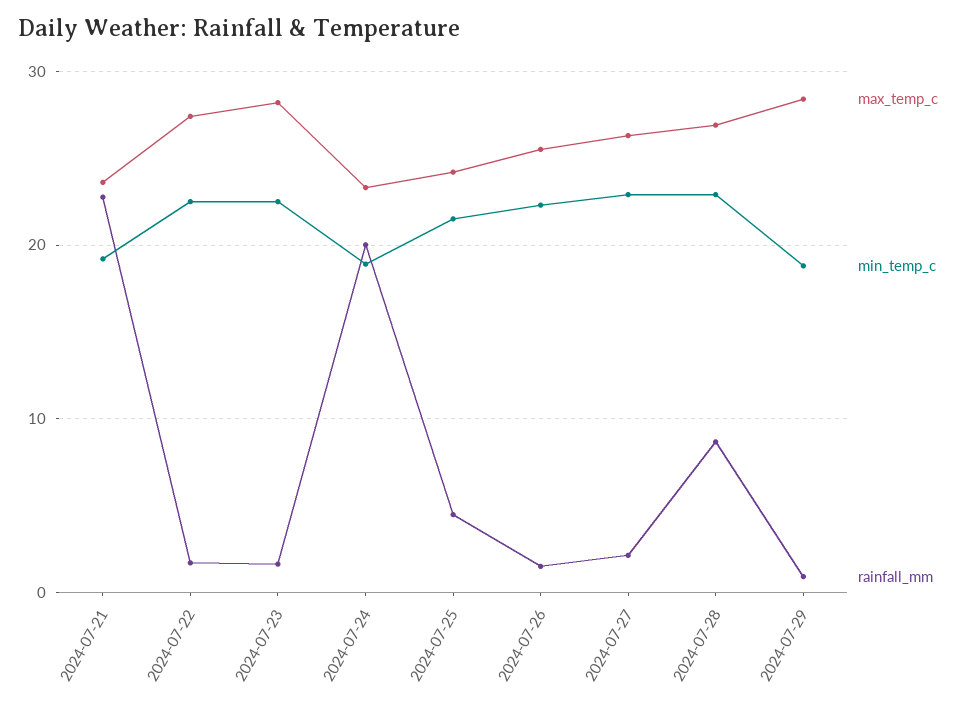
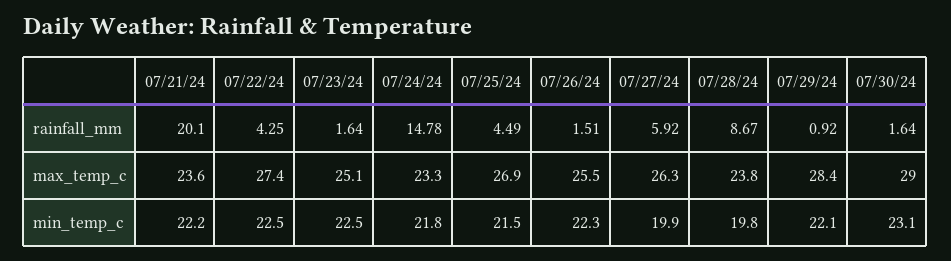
min_temp_c, 2024-07-21: 19 -> 22.2
rainfall_mm, 2024-07-21: 23 -> 20.1
rainfall_mm, 2024-07-22: 2 -> 4.25
max_temp_c, 2024-07-23: 28 -> 25.1
min_temp_c, 2024-07-24: 19 -> 21.8
rainfall_mm, 2024-07-24: 20 -> 14.78
max_temp_c, 2024-07-25: 24 -> 26.9
min_temp_c, 2024-07-27: 23 -> 19.9
rainfall_mm, 2024-07-27: 2 -> 5.92
max_temp_c, 2024-07-28: 27 -> 23.8
min_temp_c, 2024-07-28: 23 -> 19.8
min_temp_c, 2024-07-29: 19 -> 22.1
rainfall_mm, 07/30/24: none -> 1.64
max_temp_c, 07/30/24: none -> 29
min_temp_c, 07/30/24: none -> 23.1

